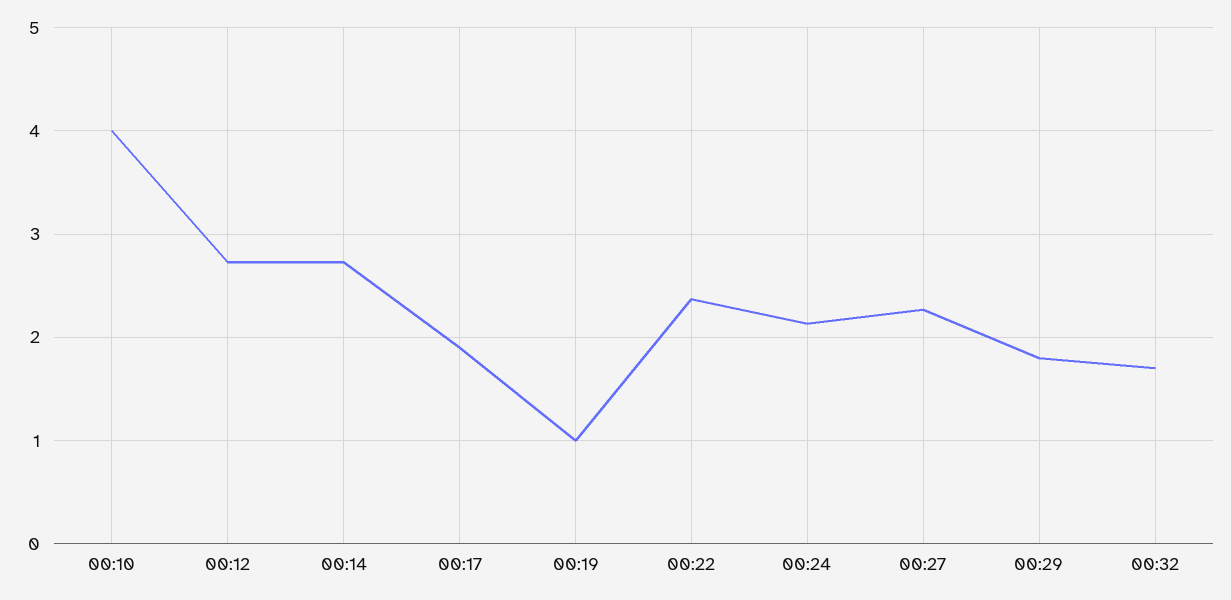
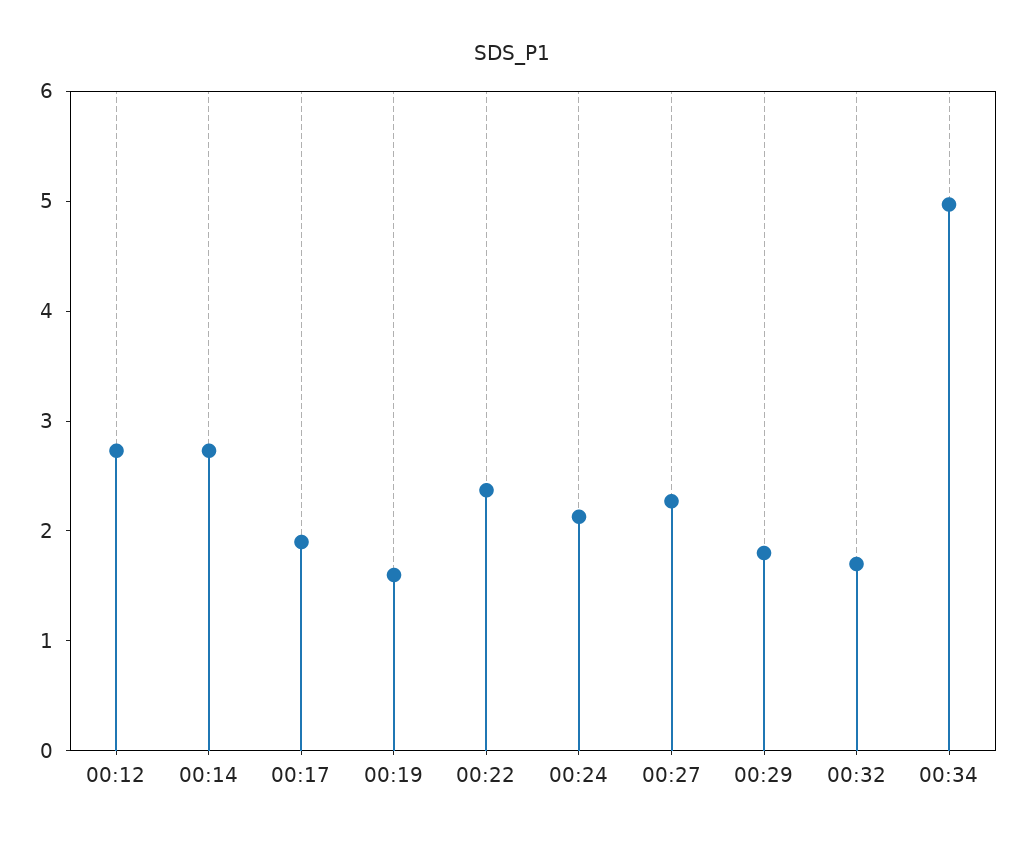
00:10: 4 -> none
00:19: 1 -> 1.6
00:34: none -> 5

